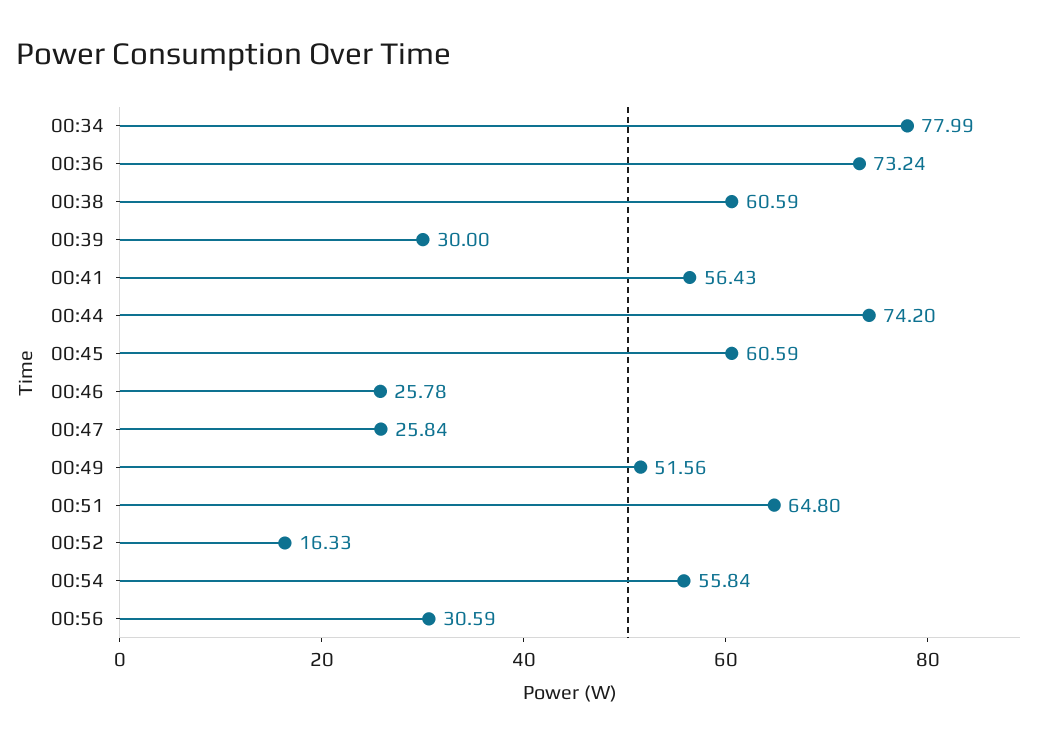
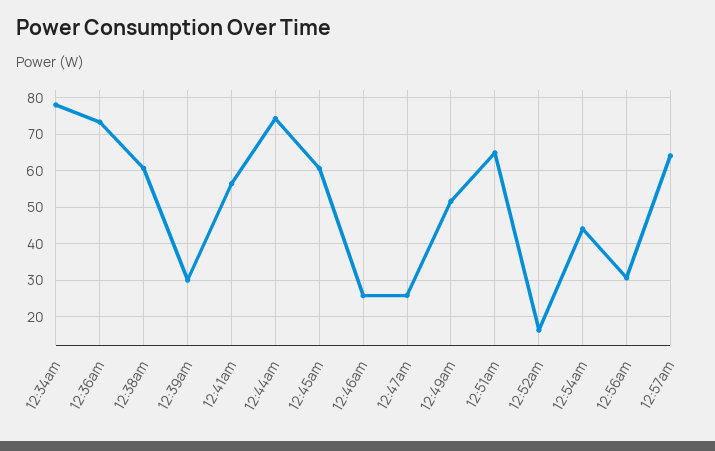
00:54: 55.84 -> 44
12:57am: none -> 64

